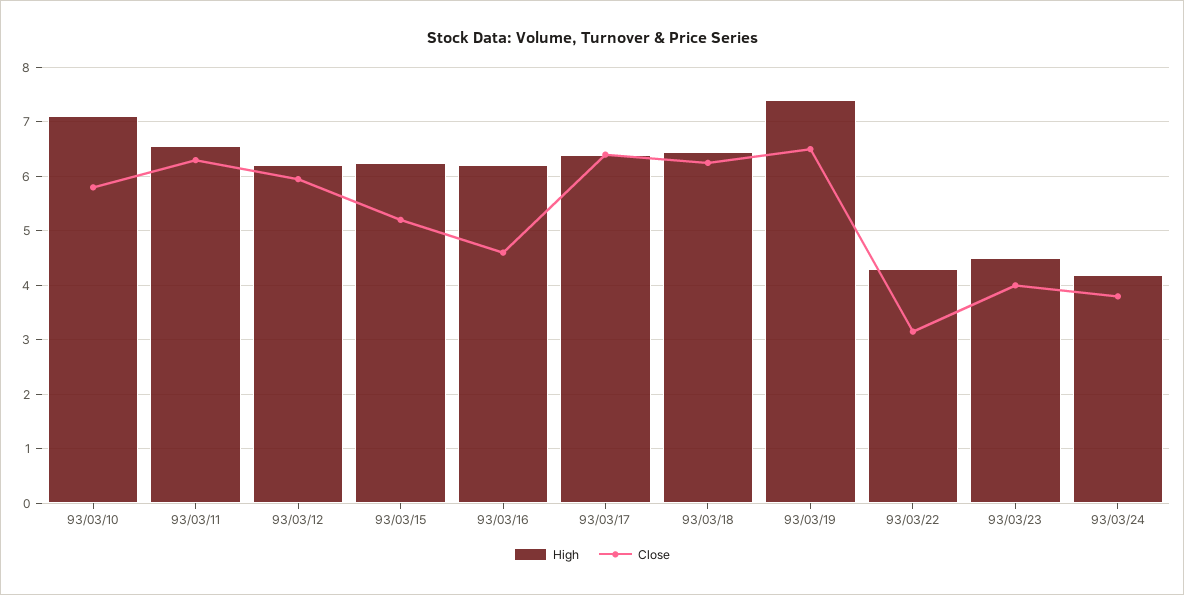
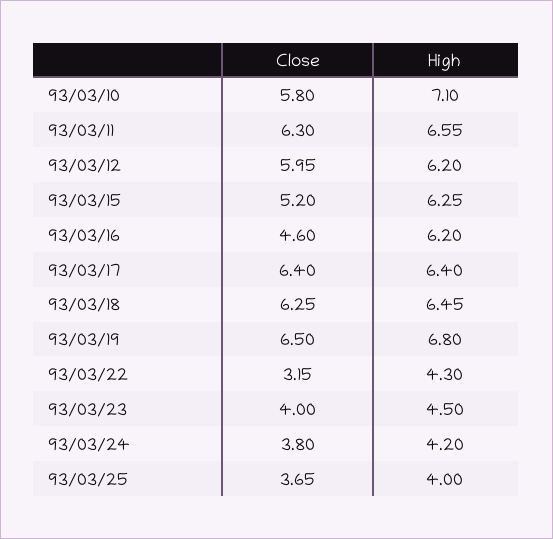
High, 93/03/19: 7.4 -> 6.8
Close, 93/03/25: none -> 3.65
High, 93/03/25: none -> 4

